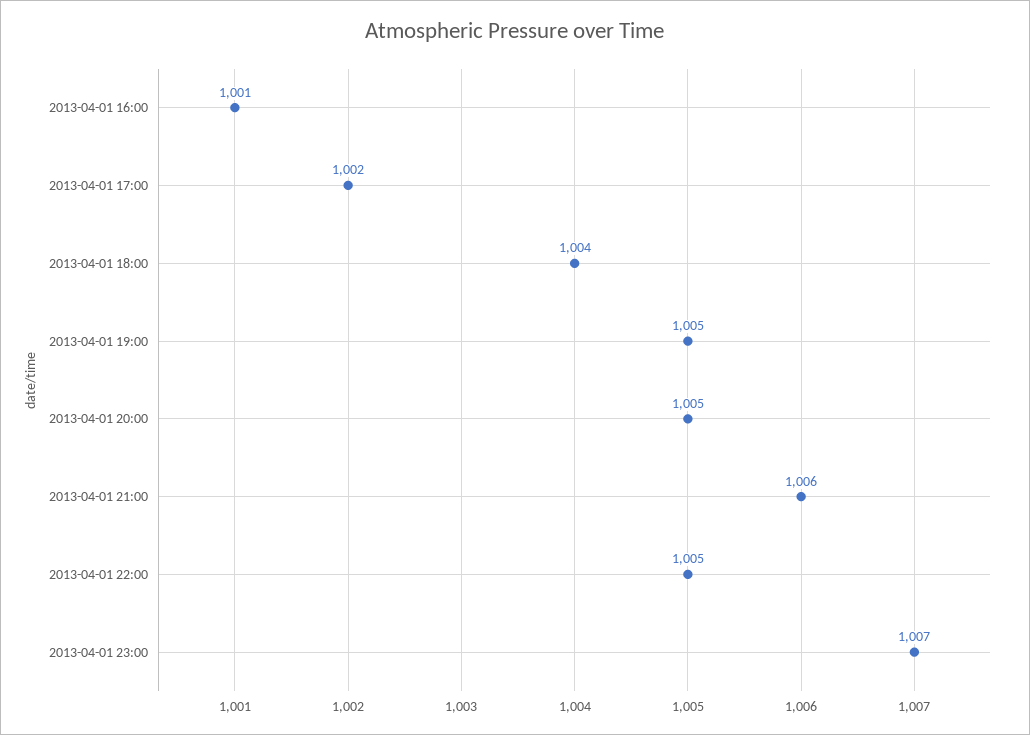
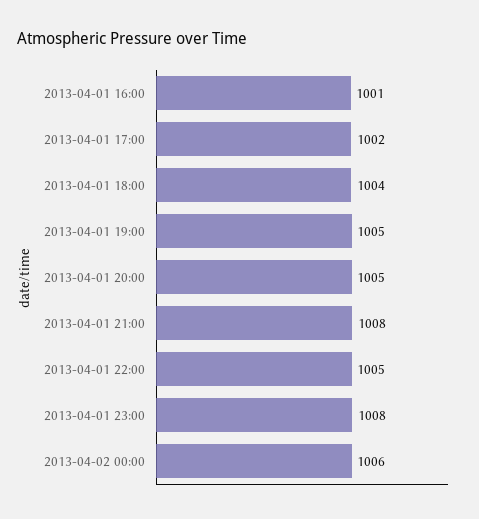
2013-04-01 21:00: 1006 -> 1008
2013-04-01 23:00: 1007 -> 1008
2013-04-02 00:00: none -> 1006

